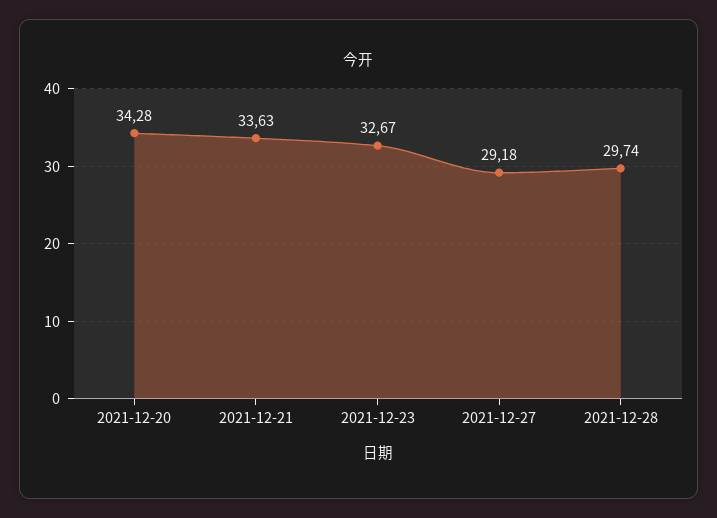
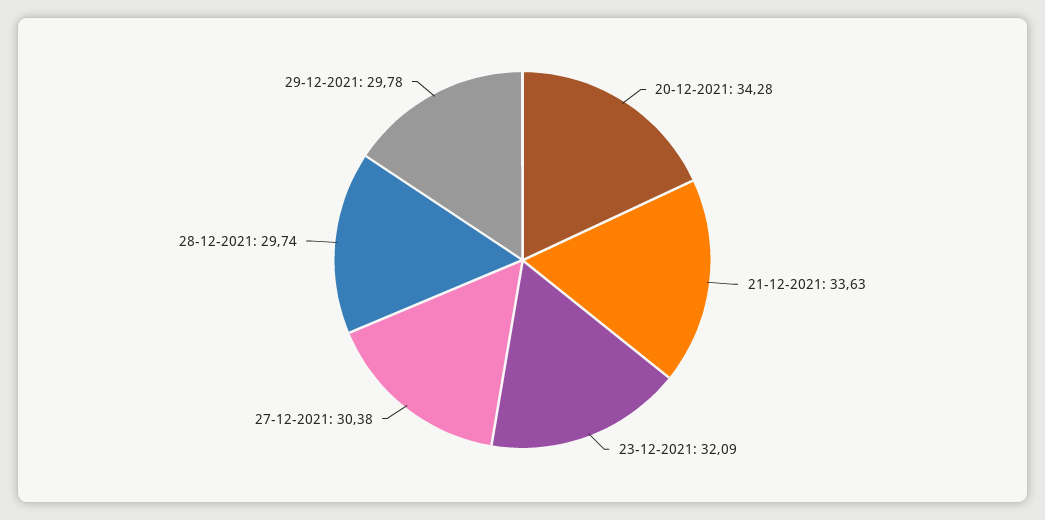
2021-12-23: 32.67 -> 32.09
2021-12-27: 29.18 -> 30.38
29-12-2021: none -> 29.78

